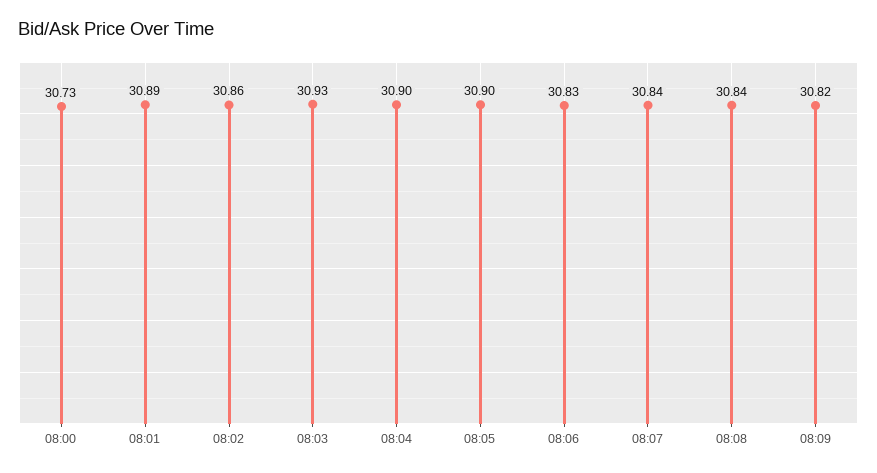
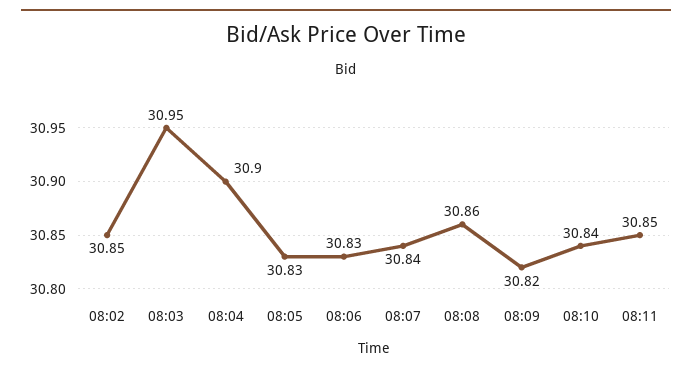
08:00: 30.73 -> none
08:01: 30.89 -> none
08:02: 30.86 -> 30.85
08:03: 30.93 -> 30.95
08:05: 30.9 -> 30.83
08:08: 30.84 -> 30.86
08:10: none -> 30.84
08:11: none -> 30.85

